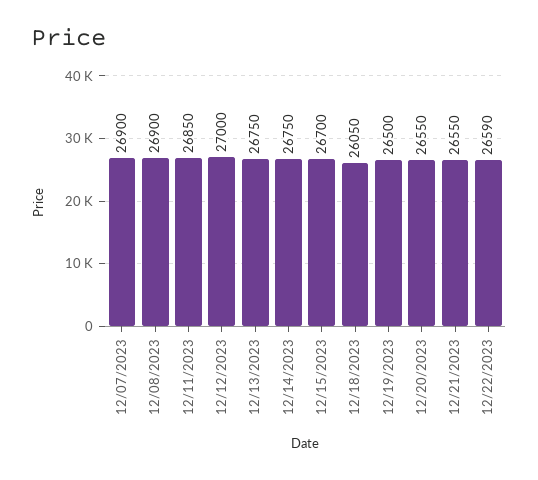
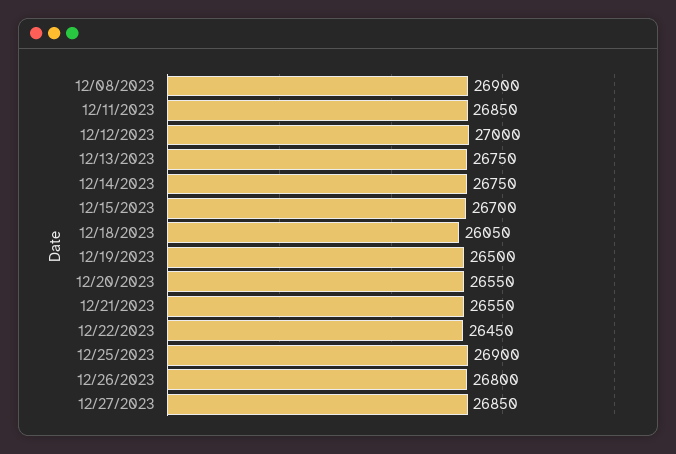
12/07/2023: 26900 -> none
12/22/2023: 26590 -> 26450
12/25/2023: none -> 26900
12/26/2023: none -> 26800
12/27/2023: none -> 26850

